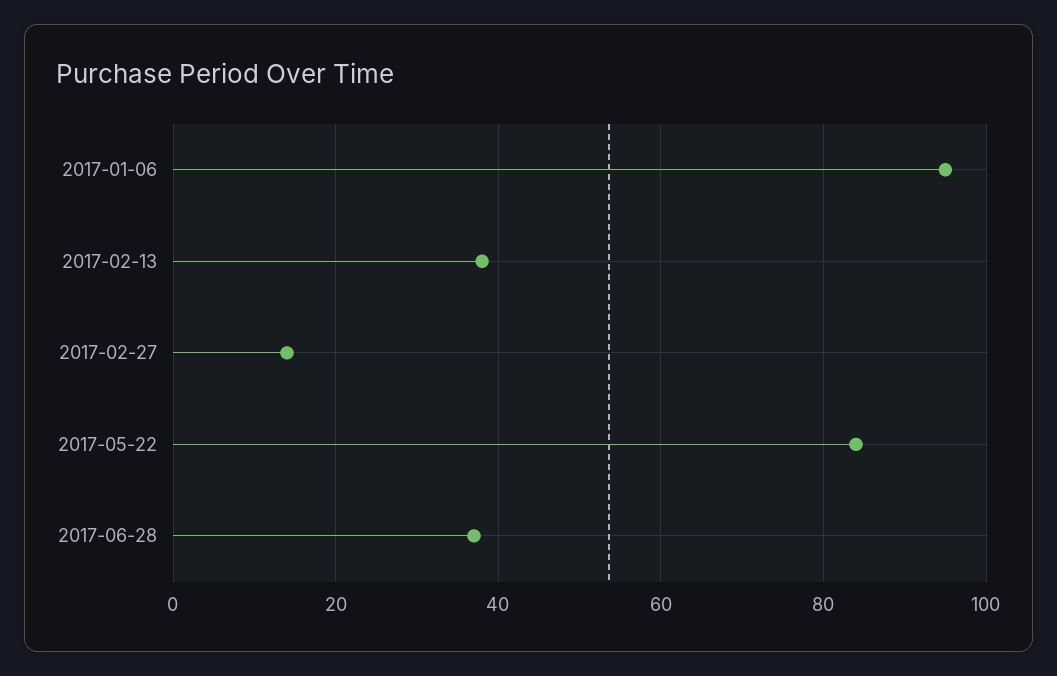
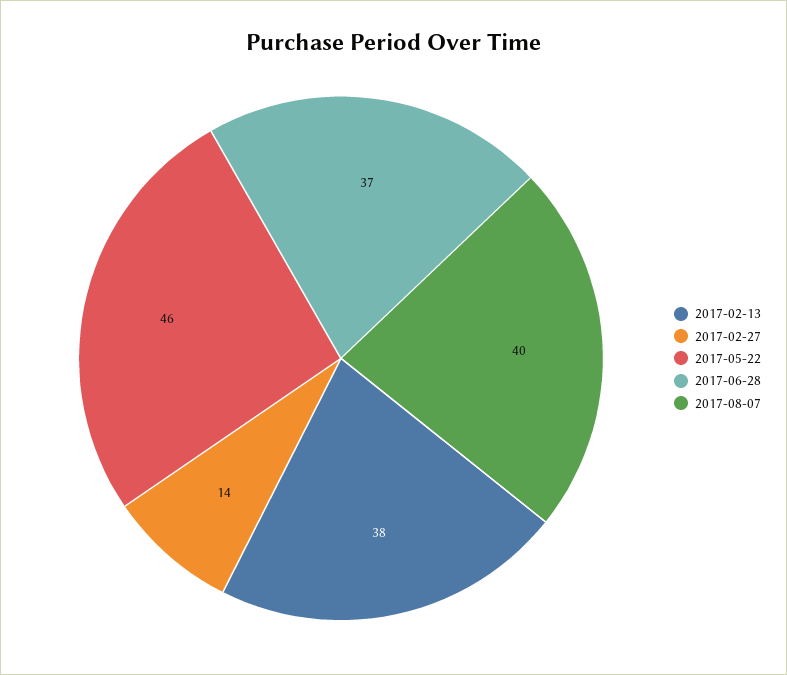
2017-01-06: 95 -> none
2017-05-22: 85 -> 46
2017-08-07: none -> 40

